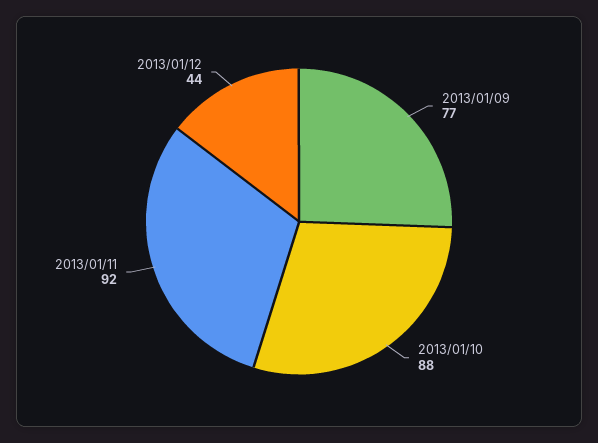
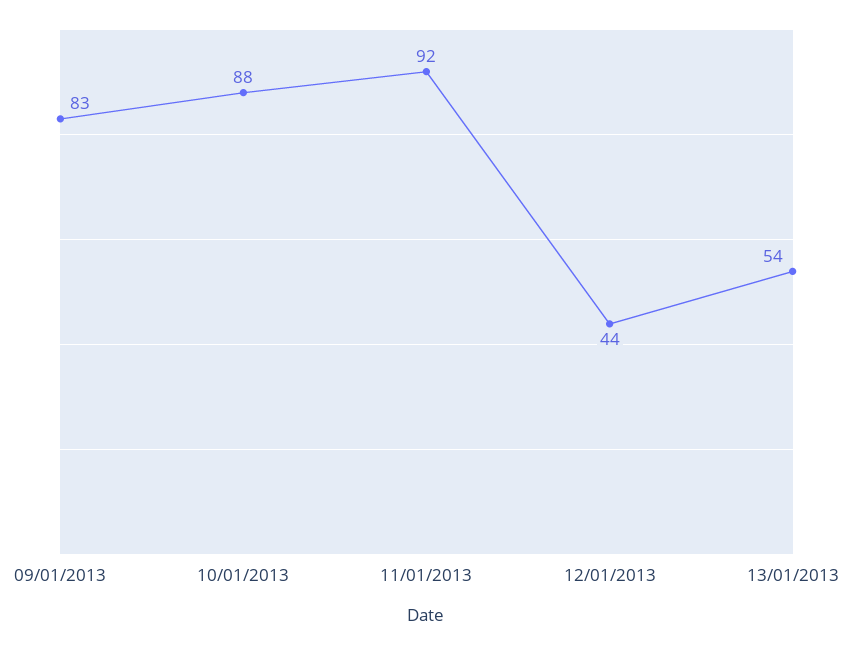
2013/01/09: 77 -> 83
13/01/2013: none -> 54

